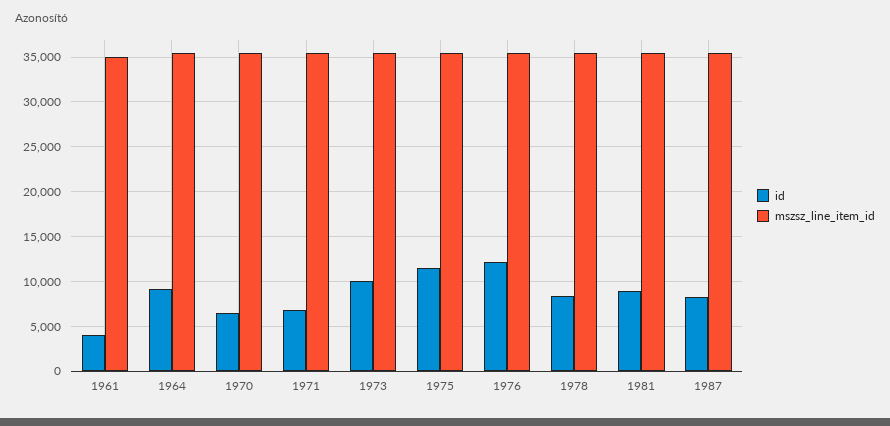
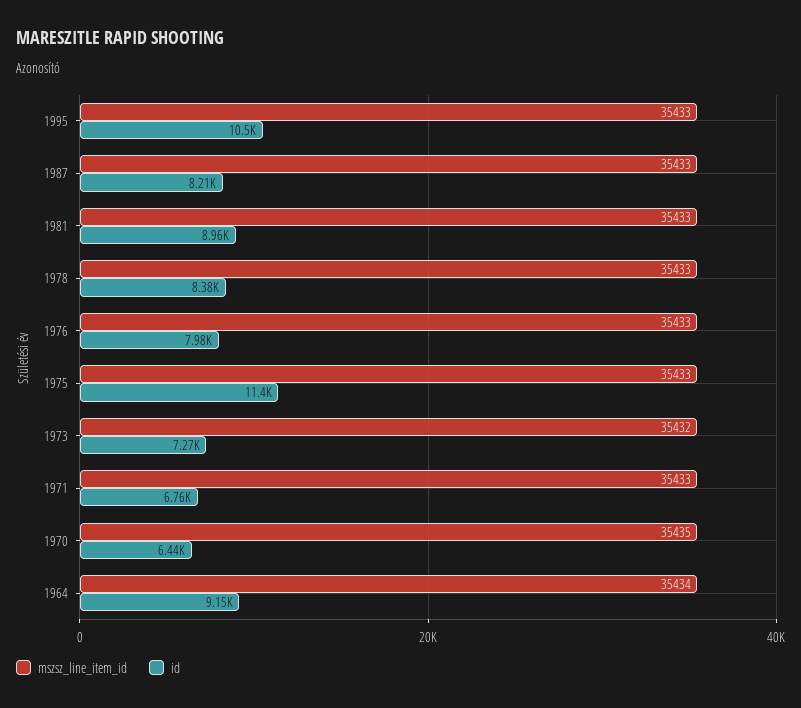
id, 1961: 4000 -> none
mszsz_line_item_id, 1961: 35000 -> none
id, 1973: 10000 -> 7270
id, 1976: 12000 -> 7980
mszsz_line_item_id, 1995: none -> 35433
id, 1995: none -> 10500

